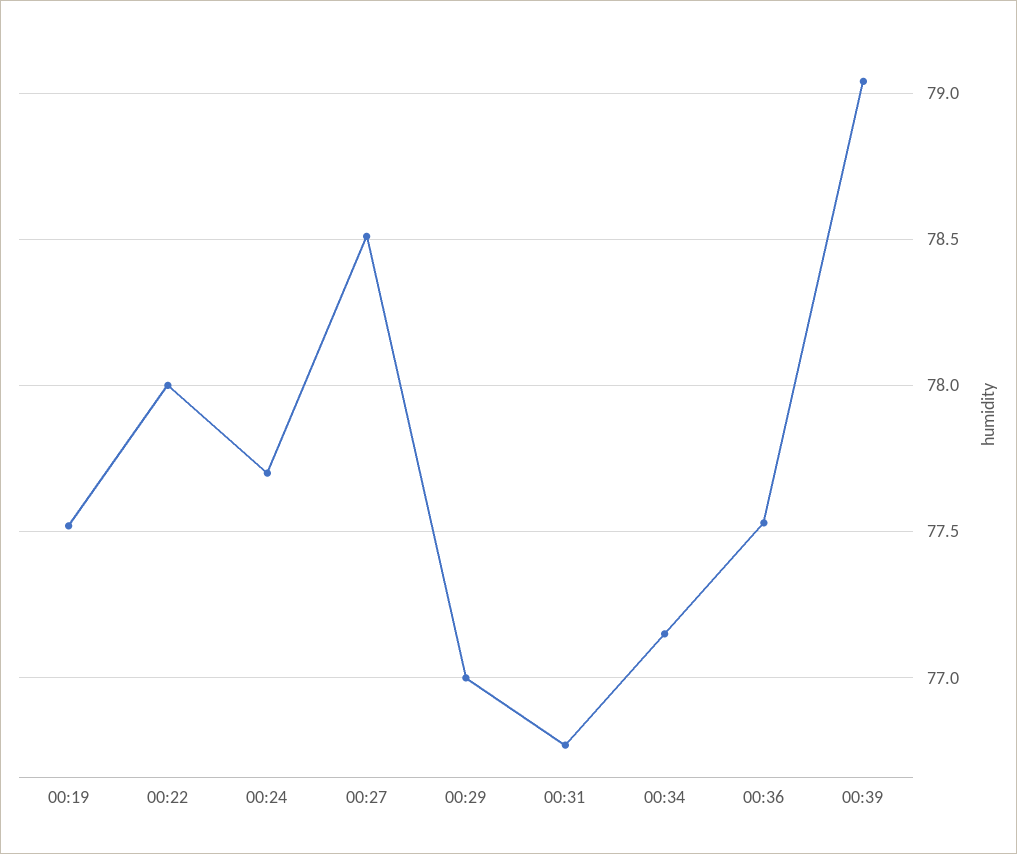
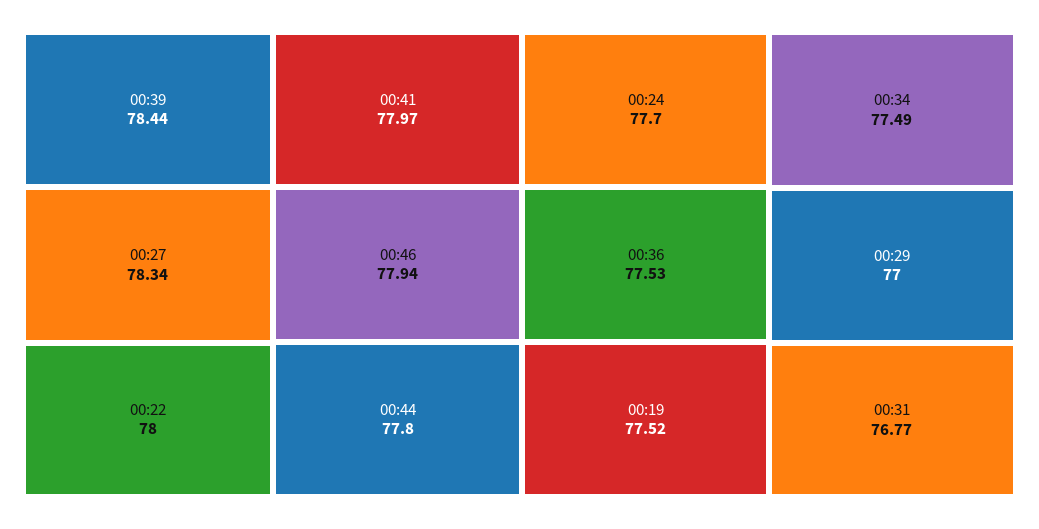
00:27: 78.5 -> 78.34
00:34: 77.15 -> 77.49
00:39: 79.05 -> 78.44
00:41: none -> 77.97
00:46: none -> 77.94
00:44: none -> 77.8

